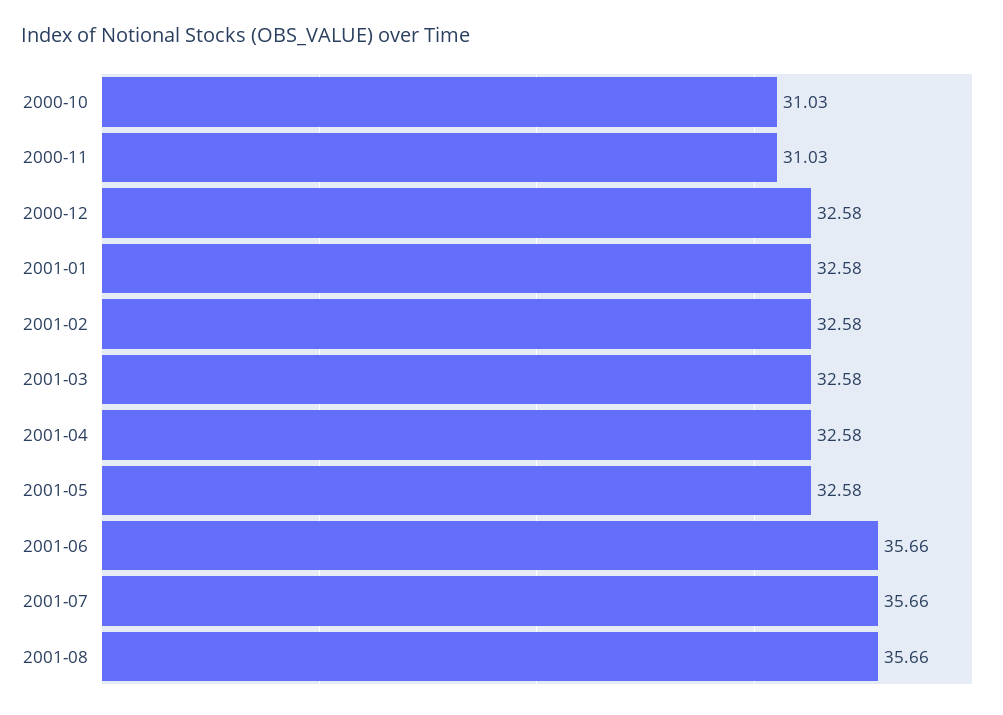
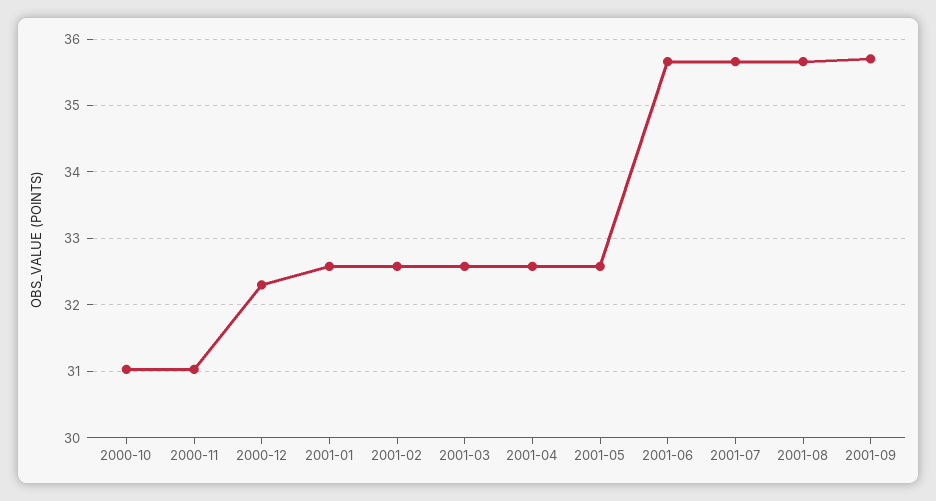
2000-12: 32.58 -> 32.3
2001-09: none -> 35.7

